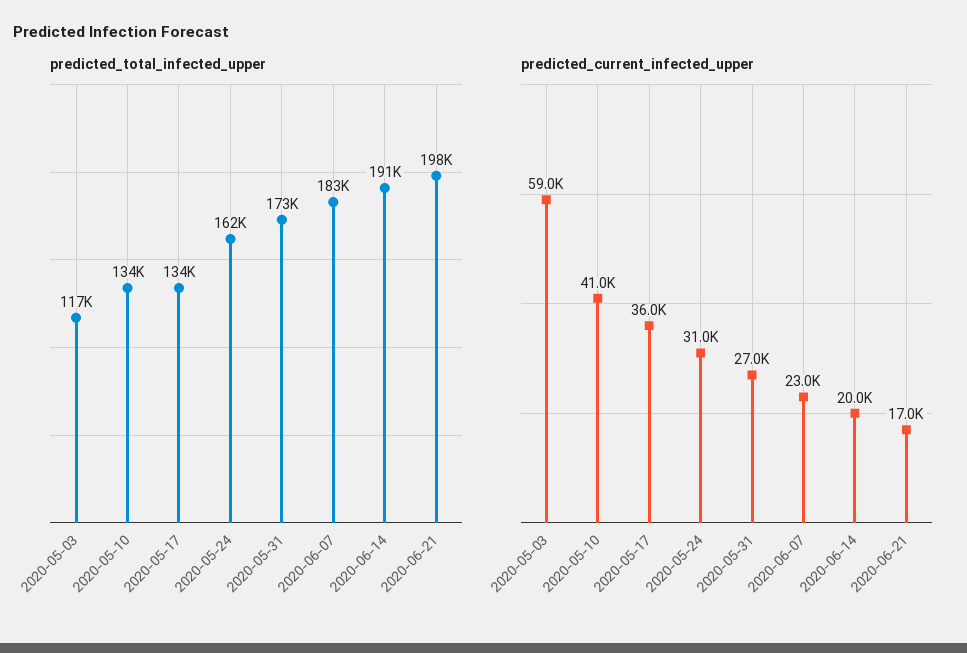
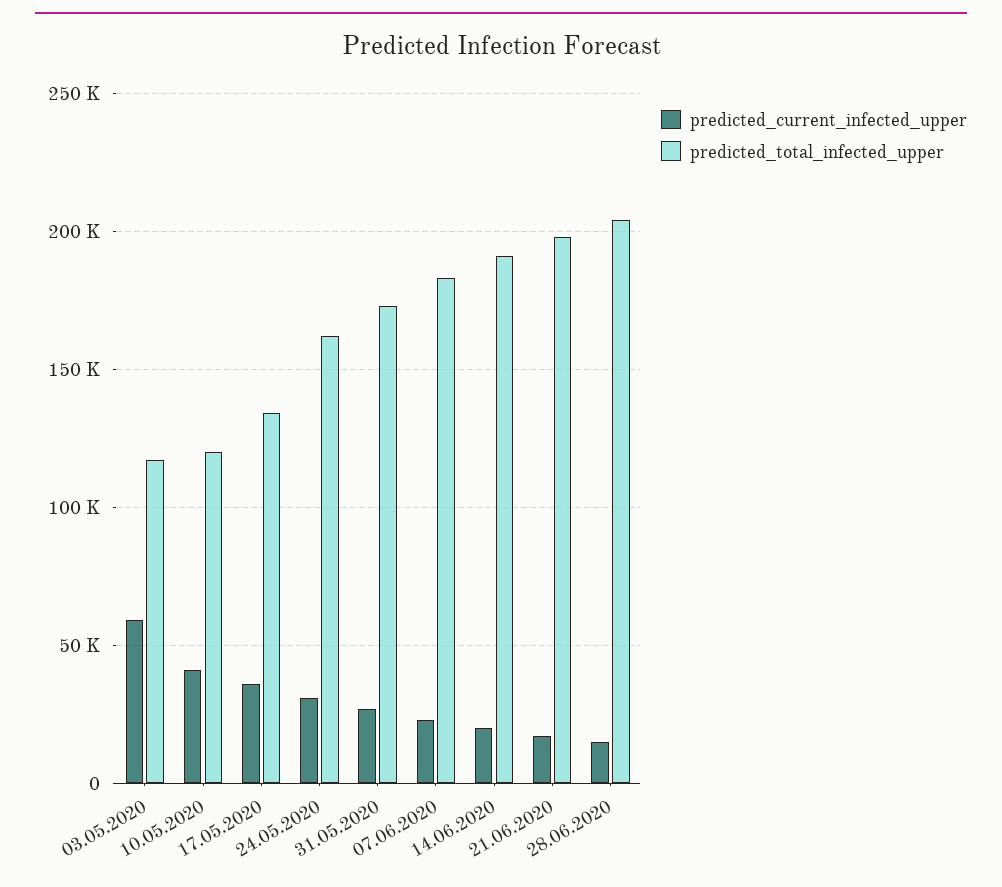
predicted_total_infected_upper, 2020-05-10: 134000 -> 120000
predicted_current_infected_upper, 28.06.2020: none -> 15000
predicted_total_infected_upper, 28.06.2020: none -> 205000

